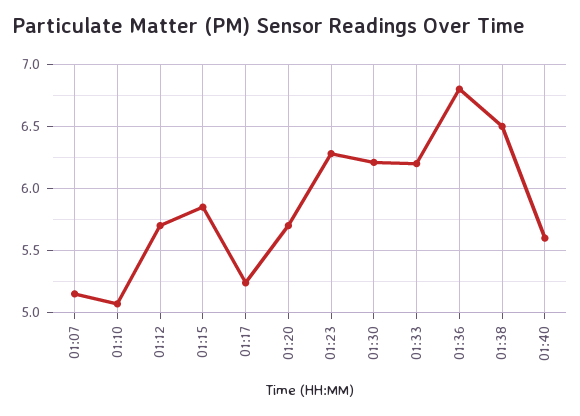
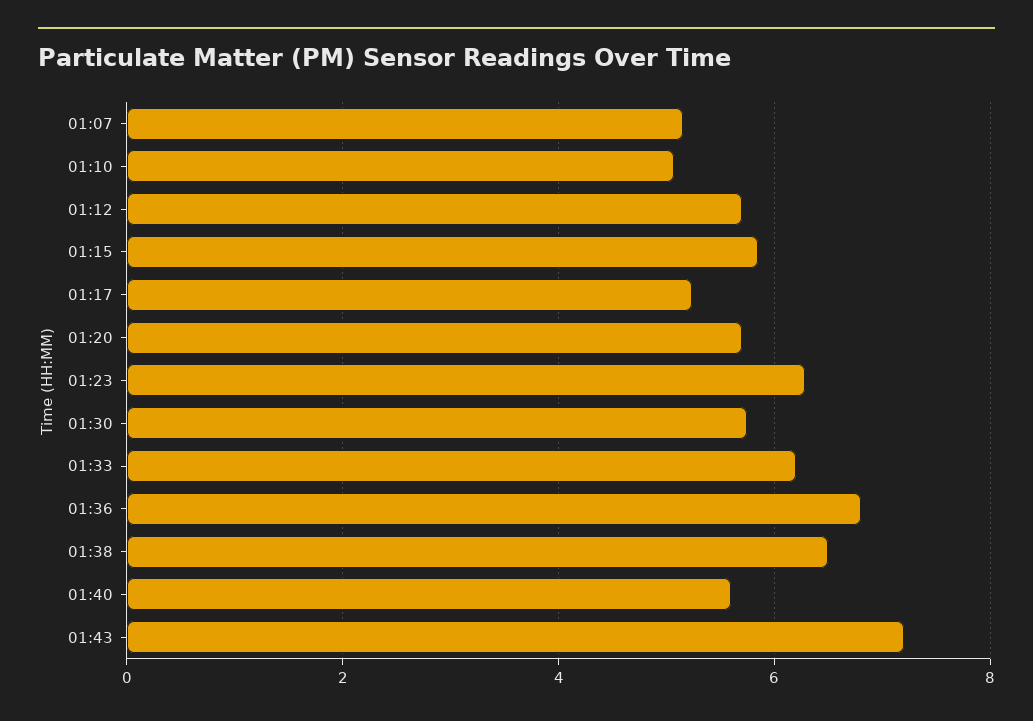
01:30: 6.2 -> 5.8
01:43: none -> 7.2

